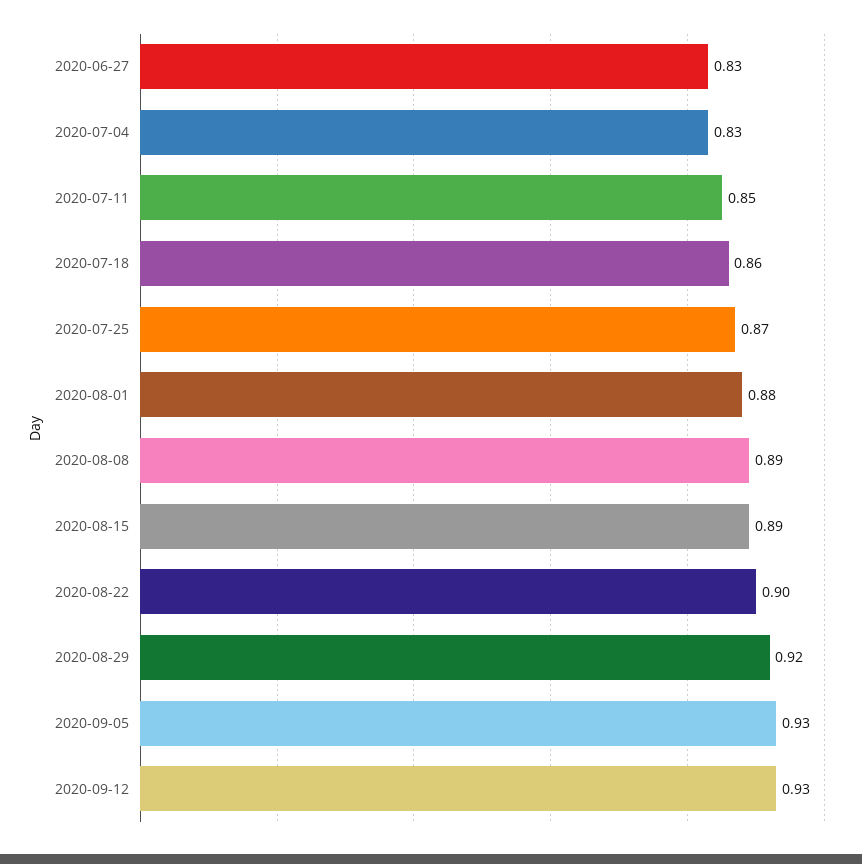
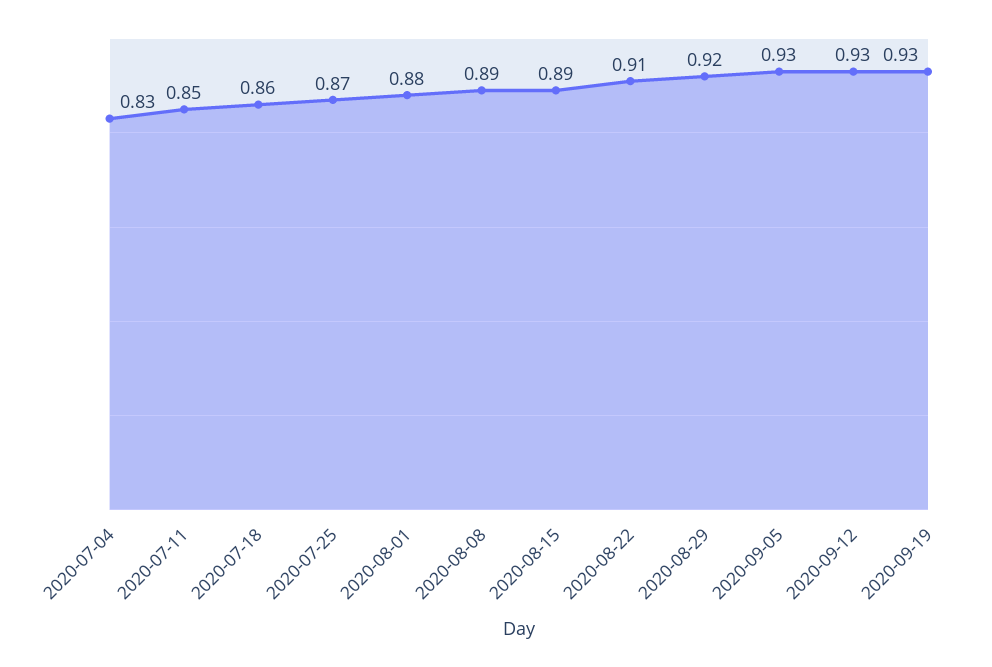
2020-06-27: 0.83 -> none
2020-08-22: 0.9 -> 0.91
2020-09-19: none -> 0.93

